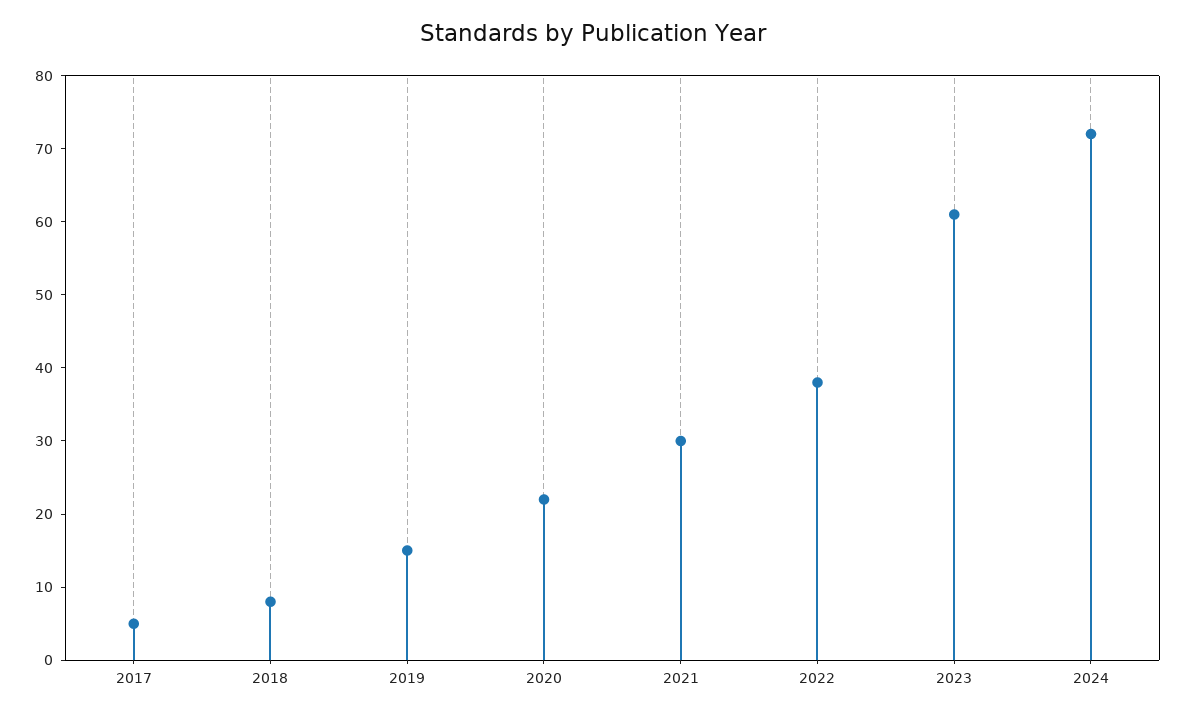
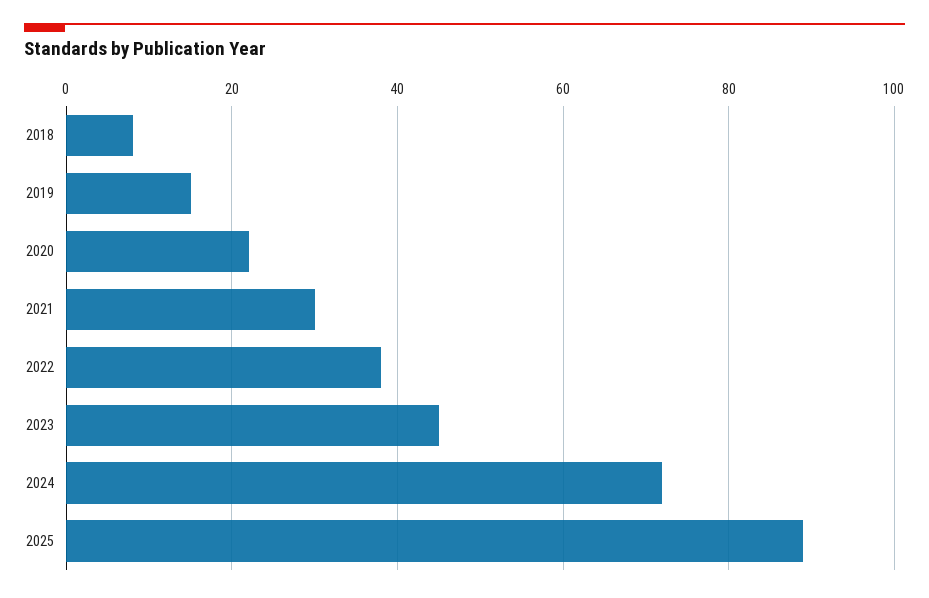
2017: 5 -> none
2023: 60 -> 45
2025: none -> 90

